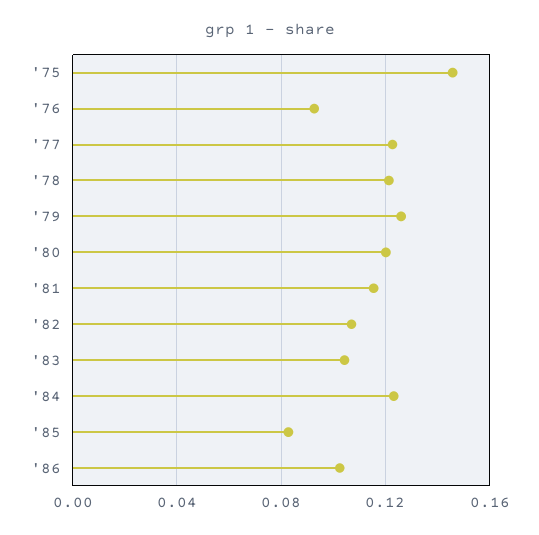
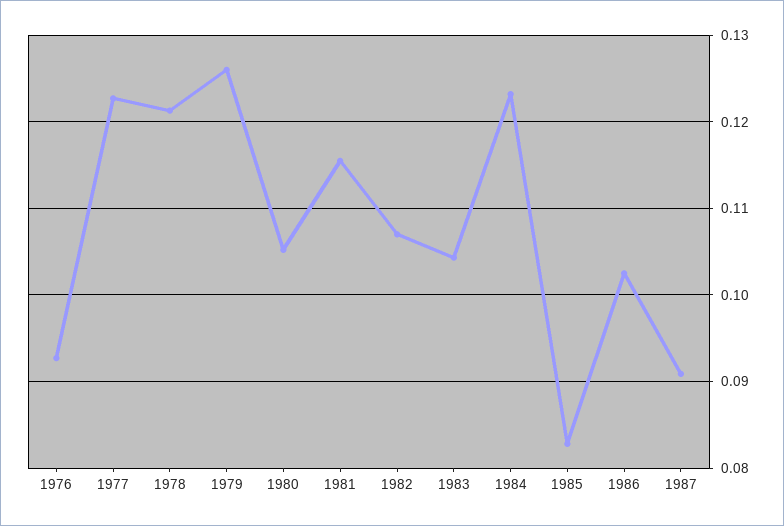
'75: 0.145 -> none
'80: 0.12 -> 0.105
1987: none -> 0.091

